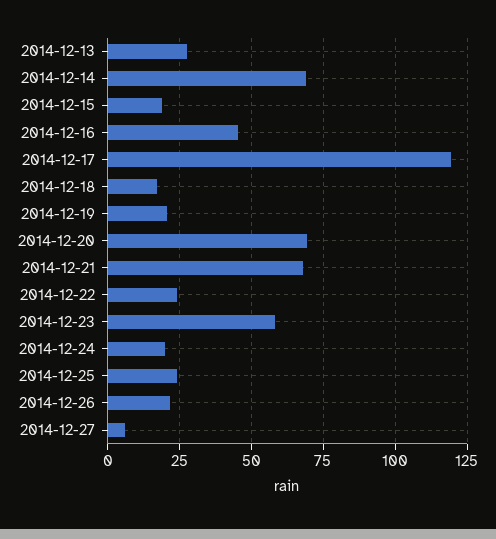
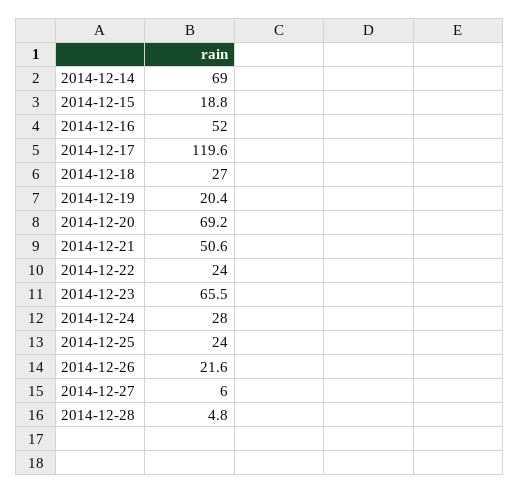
2014-12-13: 27.5 -> none
2014-12-16: 45 -> 52
2014-12-18: 17.5 -> 27
2014-12-21: 67.5 -> 50.6
2014-12-23: 57.5 -> 65.5
2014-12-24: 20 -> 28
2014-12-28: none -> 4.8

